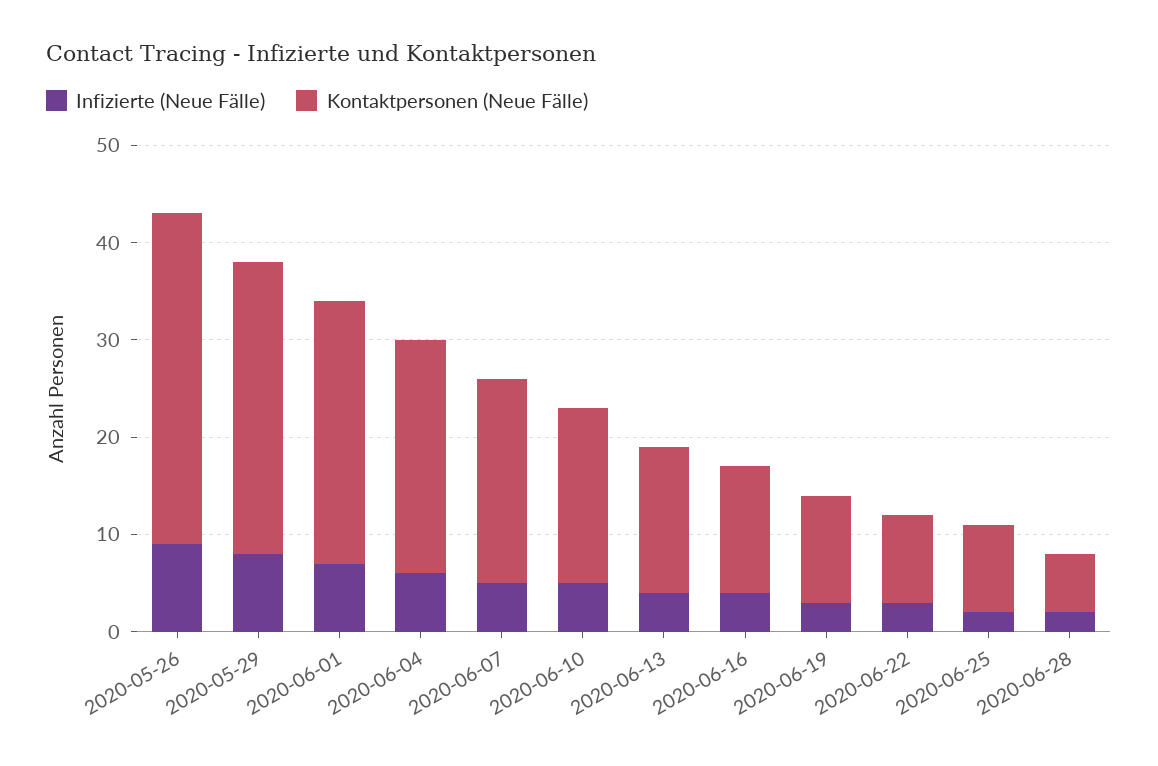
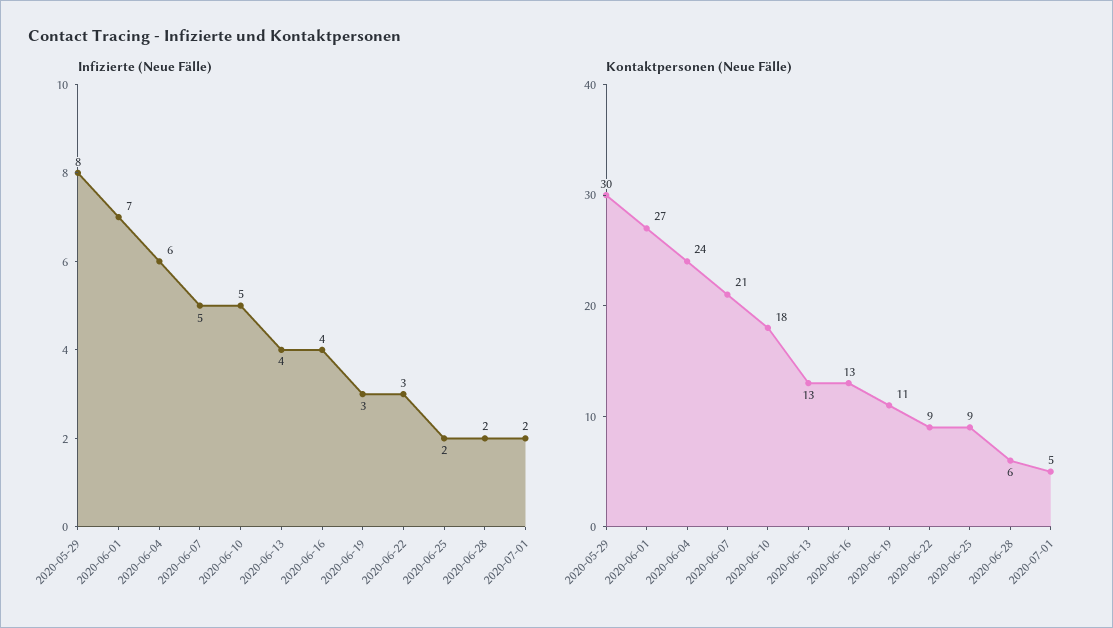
Infizierte (Neue Fälle), 2020-05-26: 9 -> none
Kontaktpersonen (Neue Fälle), 2020-05-26: 34 -> none
Kontaktpersonen (Neue Fälle), 2020-06-13: 15 -> 13
Infizierte (Neue Fälle), 2020-07-01: none -> 2
Kontaktpersonen (Neue Fälle), 2020-07-01: none -> 5

